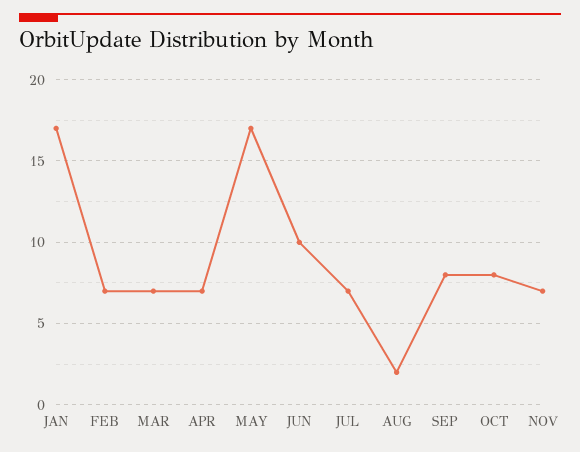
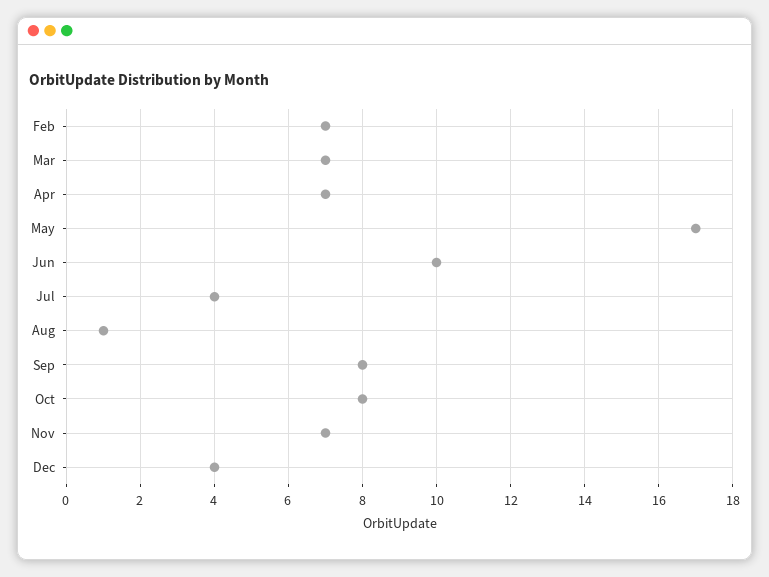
JAN: 17 -> none
JUL: 7 -> 4
AUG: 2 -> 1
Dec: none -> 4

